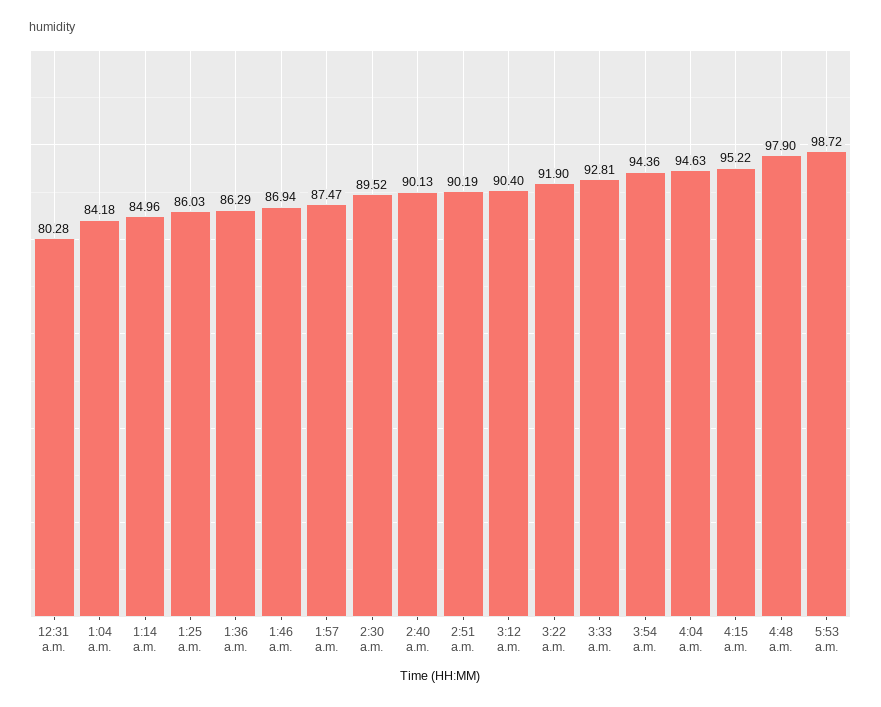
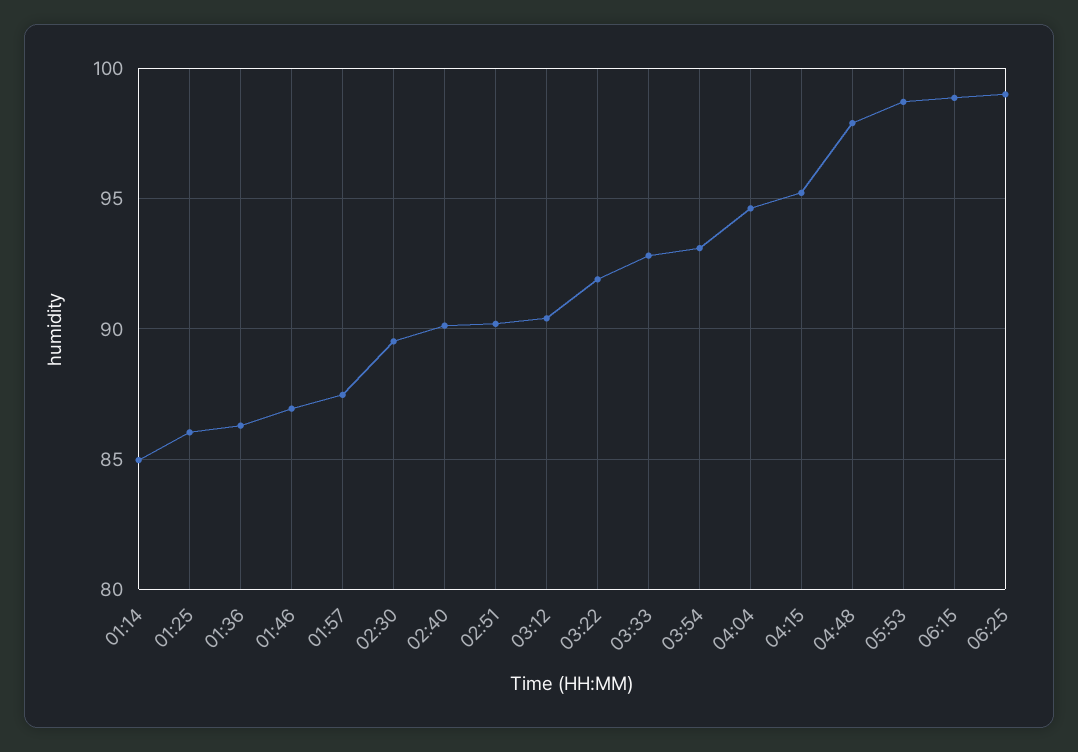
12:31 a.m.: 80.28 -> none
1:04 a.m.: 84.18 -> none
3:54 a.m.: 94.36 -> 93
06:15: none -> 99
06:25: none -> 99

